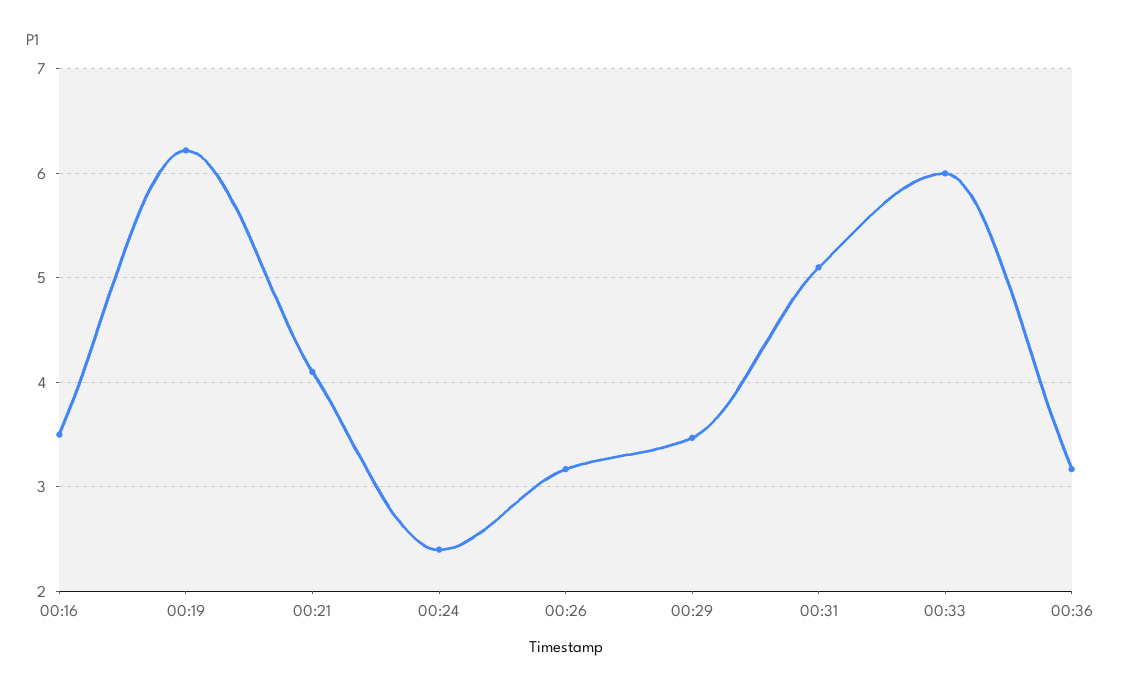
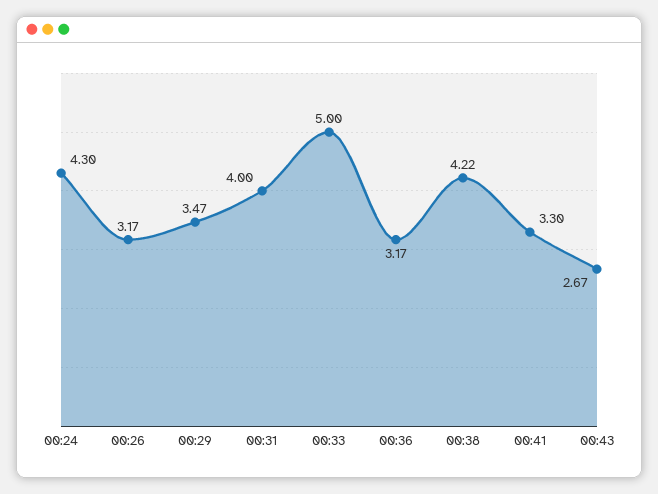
00:16: 3.5 -> none
00:19: 6.2 -> none
00:21: 4.1 -> none
00:24: 2.4 -> 4.3
00:31: 5.1 -> 4
00:33: 6 -> 5
00:38: none -> 4.22
00:41: none -> 3.3
00:43: none -> 2.67

